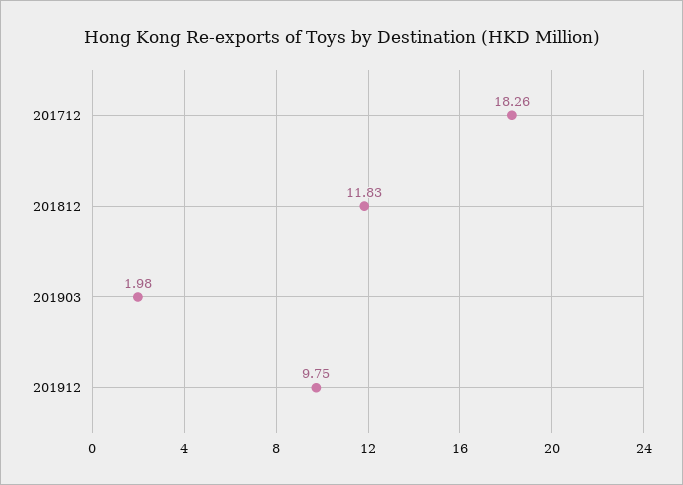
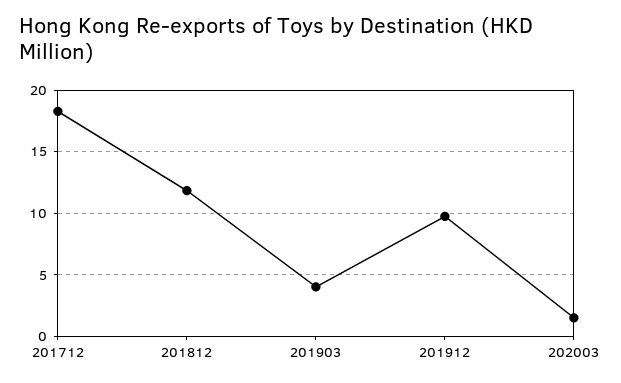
201903: 1.98 -> 4
202003: none -> 1.5

